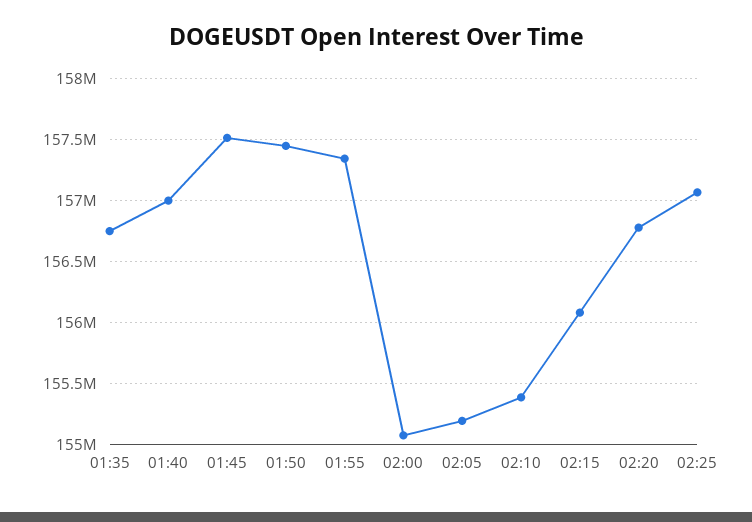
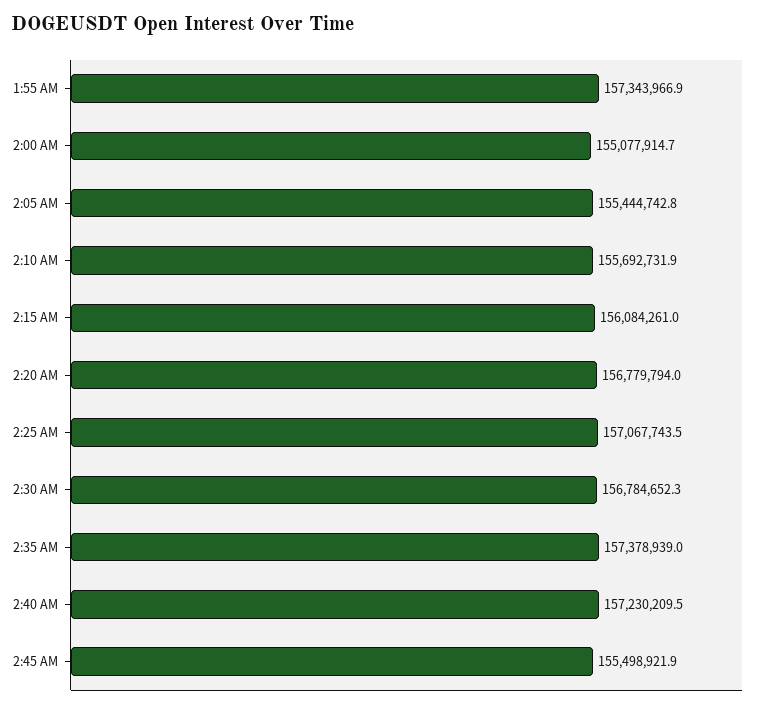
01:35: 156750000 -> none
01:40: 157000000 -> none
01:45: 157500000 -> none
01:50: 157450000 -> none
02:05: 155200000 -> 155444742.8
02:10: 155400000 -> 155692731.9
2:30 AM: none -> 156784652.3
2:35 AM: none -> 157378939
2:40 AM: none -> 157230209.5
2:45 AM: none -> 155498921.9

